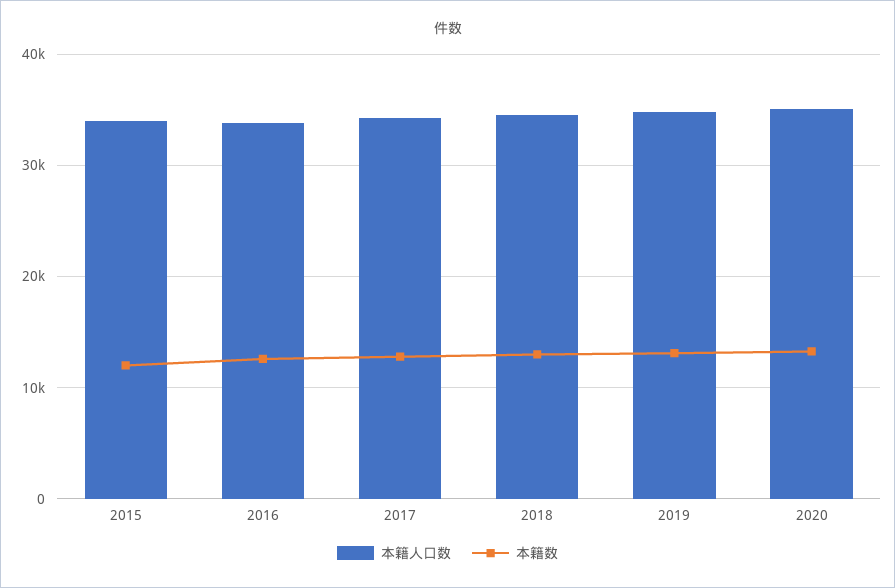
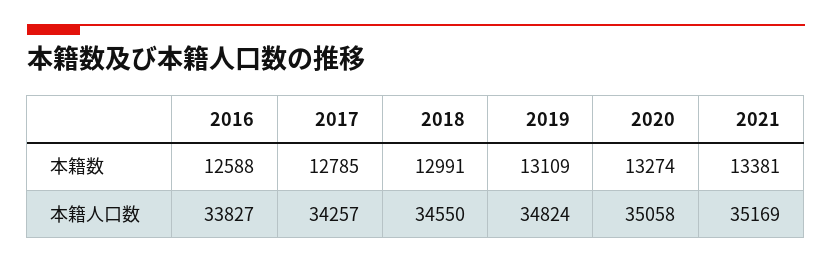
本籍人口数, 2015: 34000 -> none
本籍数, 2015: 12000 -> none
本籍数, 2021: none -> 13381
本籍人口数, 2021: none -> 35169

